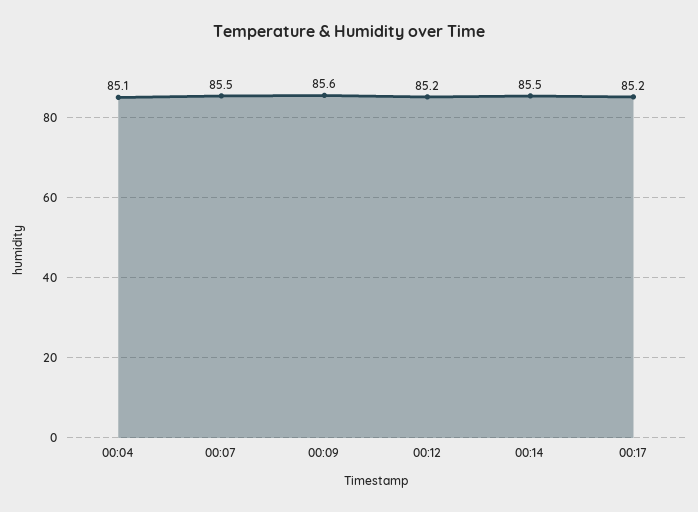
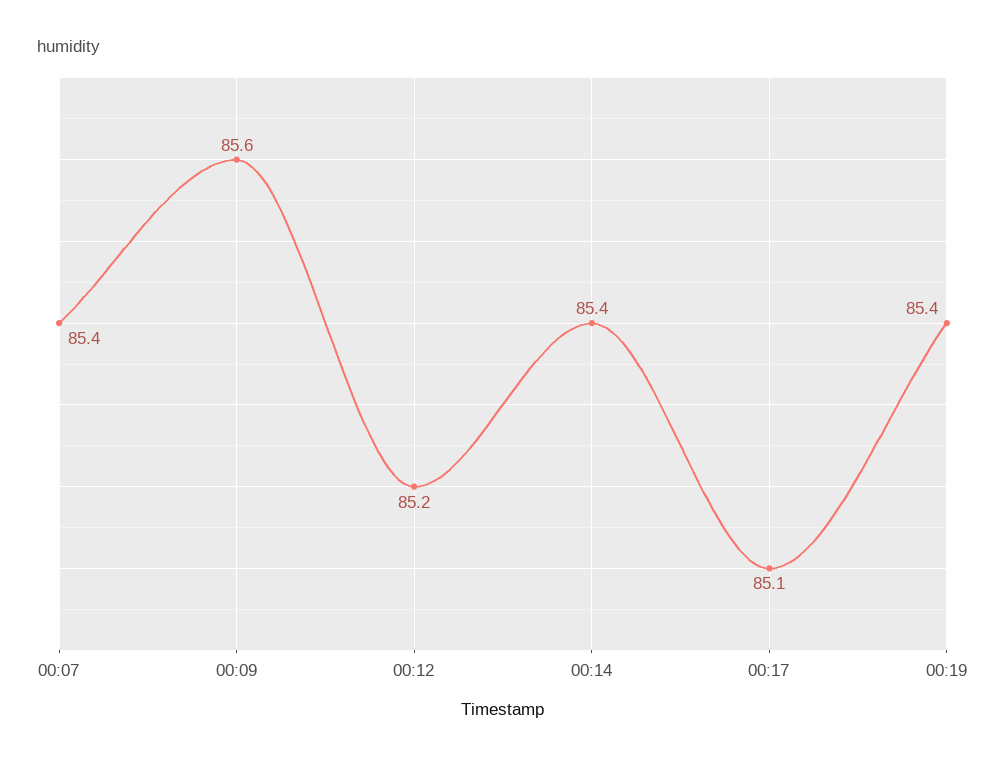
00:04: 85.1 -> none
00:07: 85.5 -> 85.4
00:14: 85.5 -> 85.4
00:17: 85.2 -> 85.1
00:19: none -> 85.4

